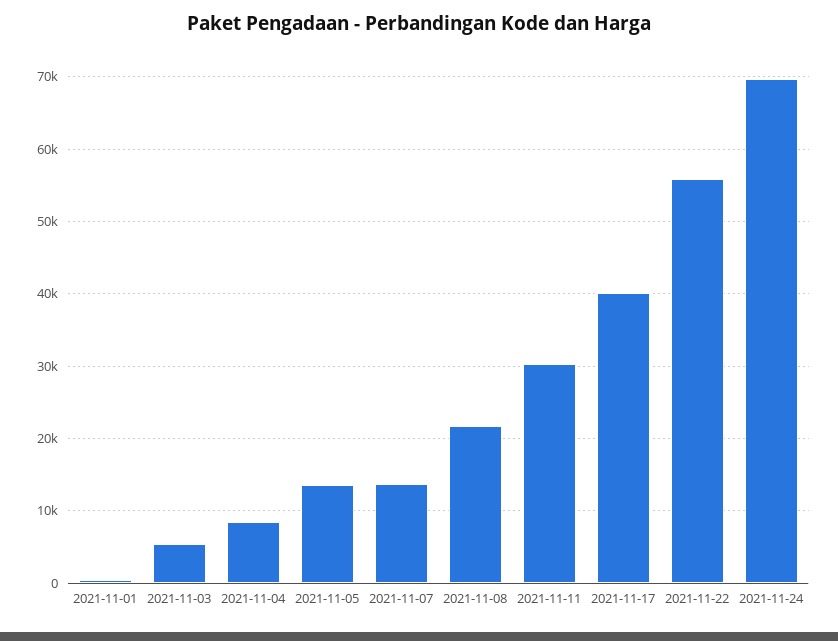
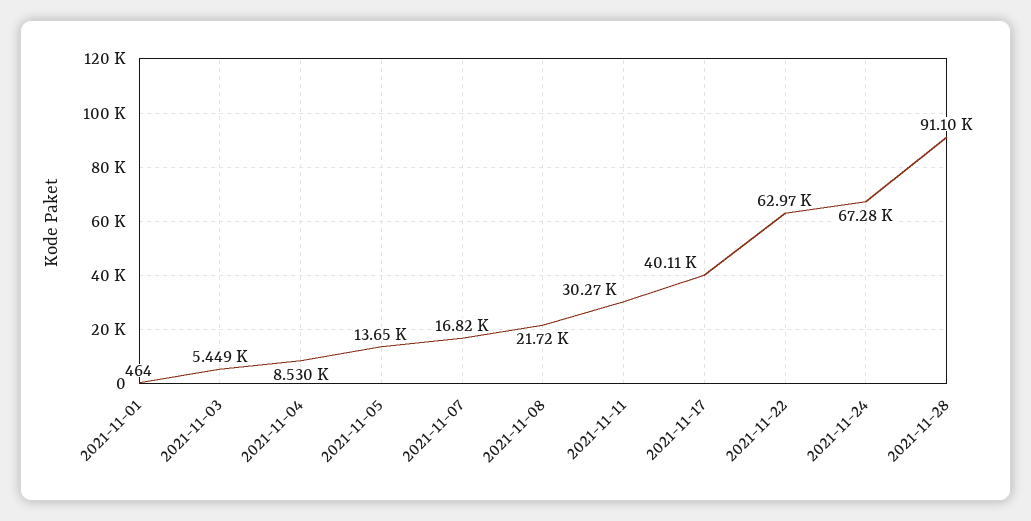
2021-11-07: 14000 -> 16820
2021-11-22: 56000 -> 62970
2021-11-24: 70000 -> 67280
2021-11-28: none -> 91100

